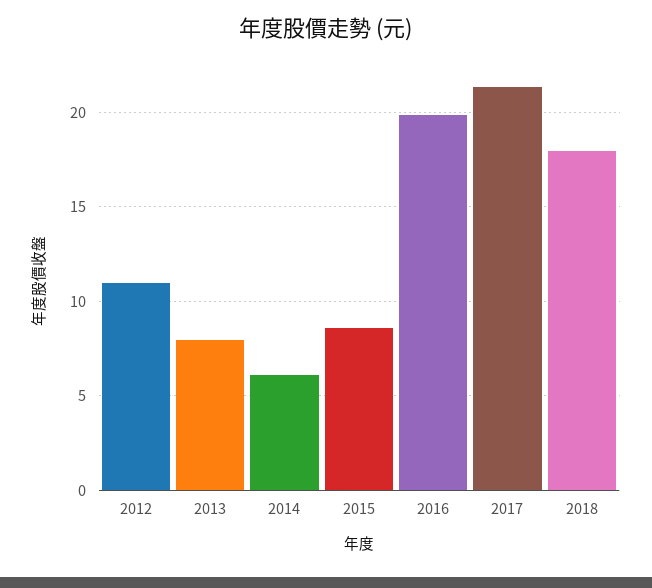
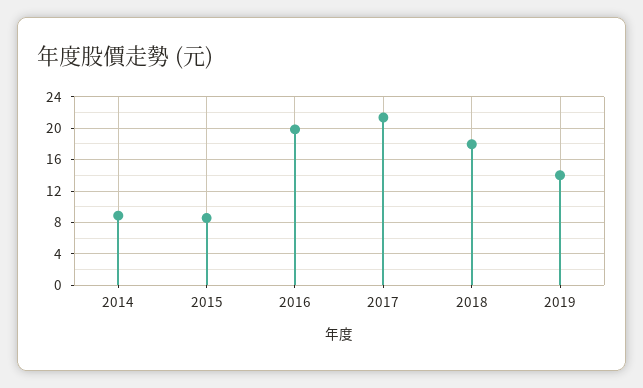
2012: 11 -> none
2013: 8 -> none
2014: 6 -> 9
2019: none -> 14

